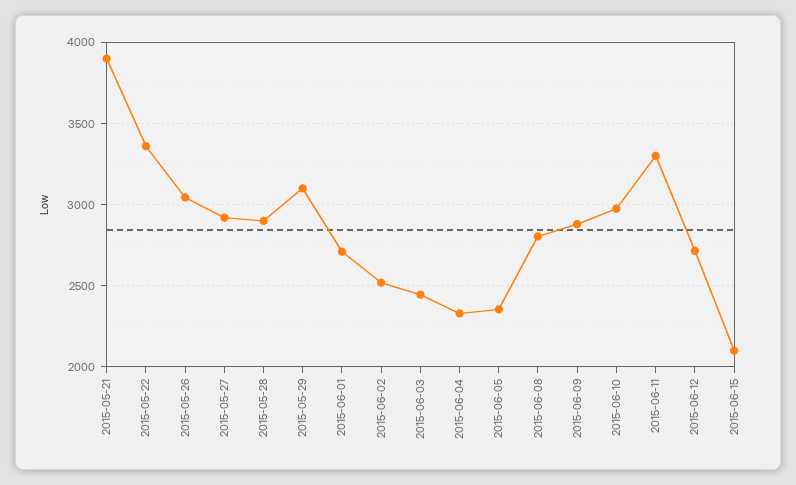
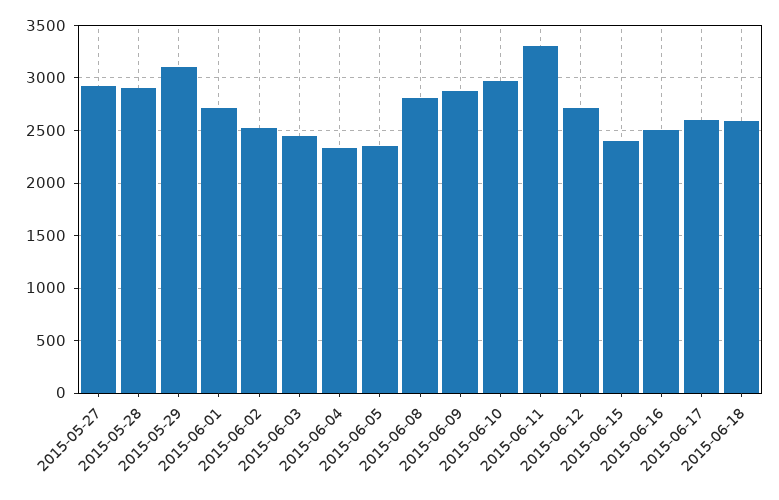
2015-05-21: 3900 -> none
2015-05-22: 3350 -> none
2015-05-26: 3050 -> none
2015-06-15: 2100 -> 2400
2015-06-16: none -> 2500
2015-06-17: none -> 2600
2015-06-18: none -> 2600

